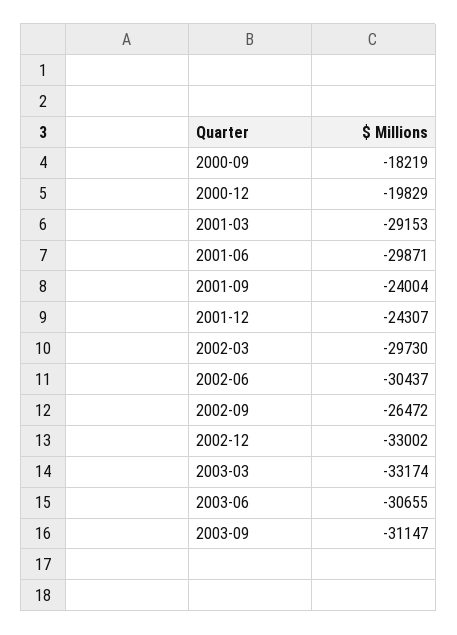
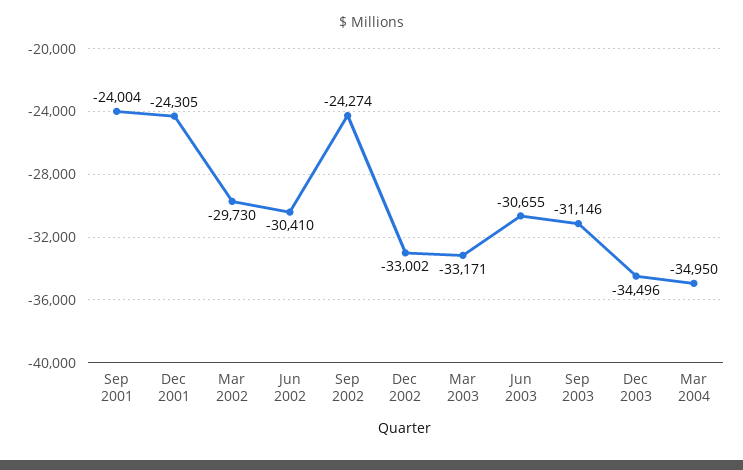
2000-09: -18219 -> none
2000-12: -19829 -> none
2001-03: -29153 -> none
2001-06: -29871 -> none
2001-12: -24307 -> -24305
2002-06: -30437 -> -30410
2002-09: -26472 -> -24274
2003-03: -33174 -> -33171
2003-09: -31147 -> -31146
Dec 2003: none -> -34496
Mar 2004: none -> -34950

